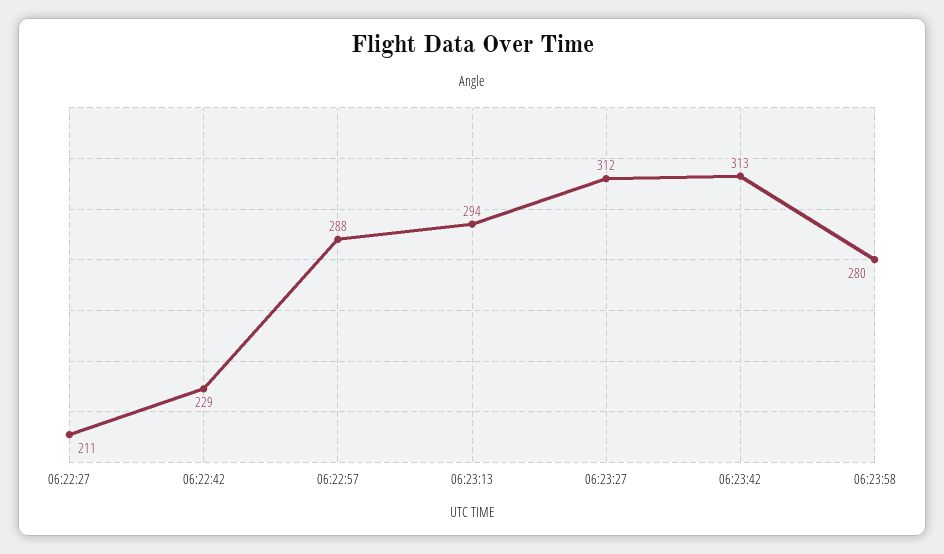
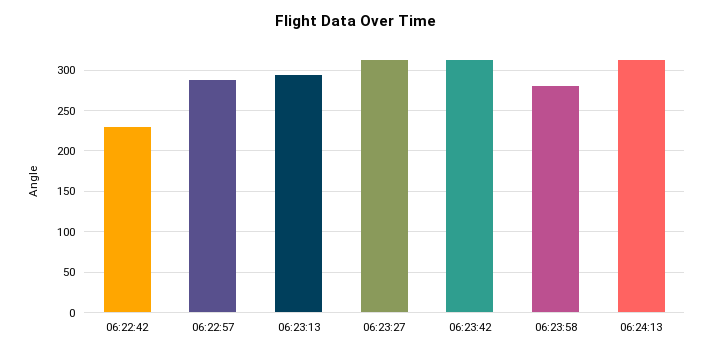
06:22:27: 211 -> none
06:24:13: none -> 310

